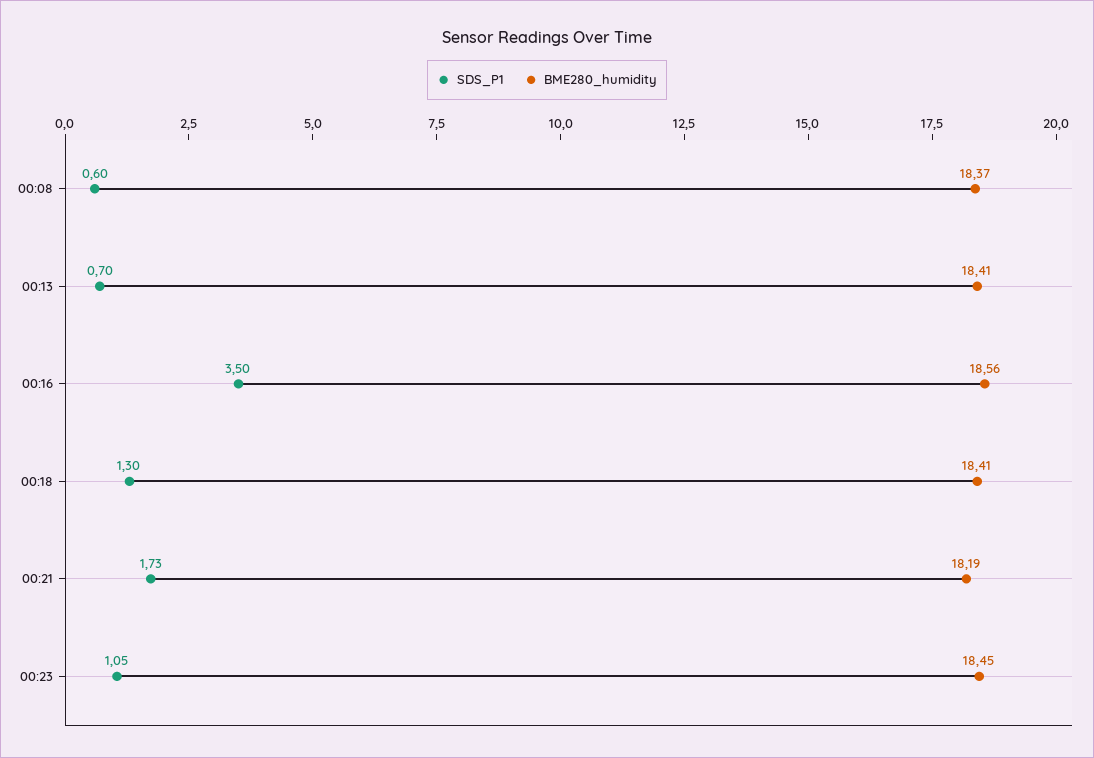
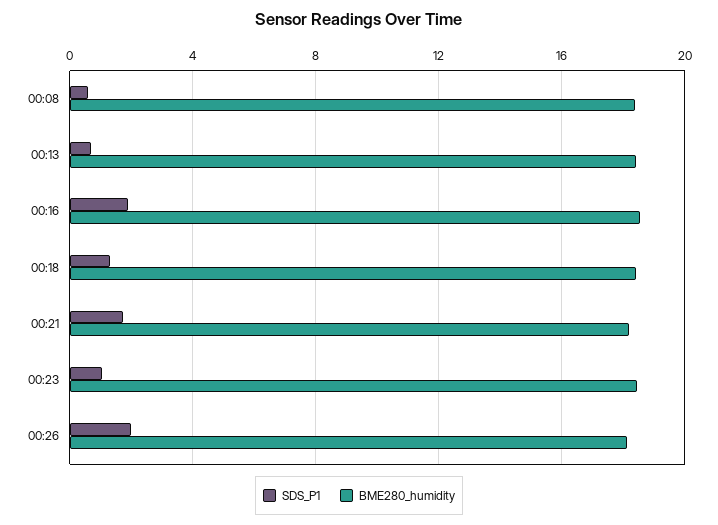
SDS_P1, 00:16: 3.5 -> 2
SDS_P1, 00:26: none -> 2
BME280_humidity, 00:26: none -> 18

